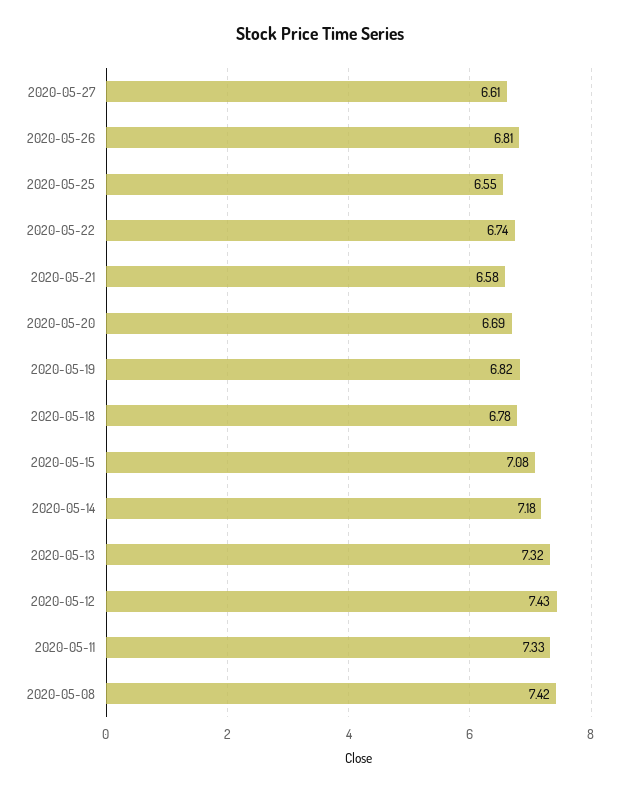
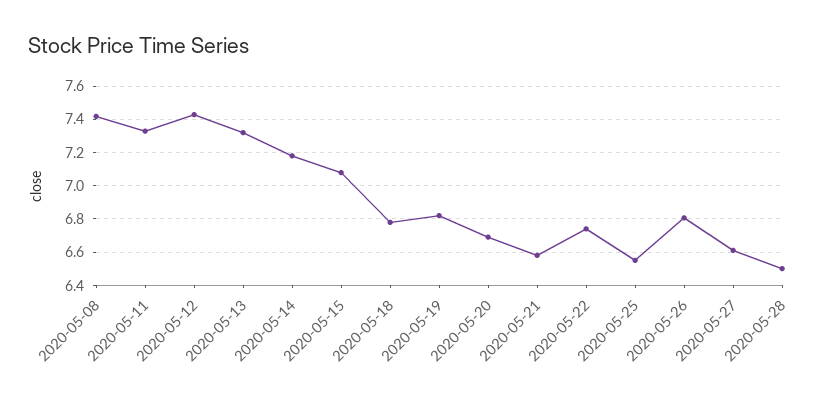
2020-05-28: none -> 6.5

